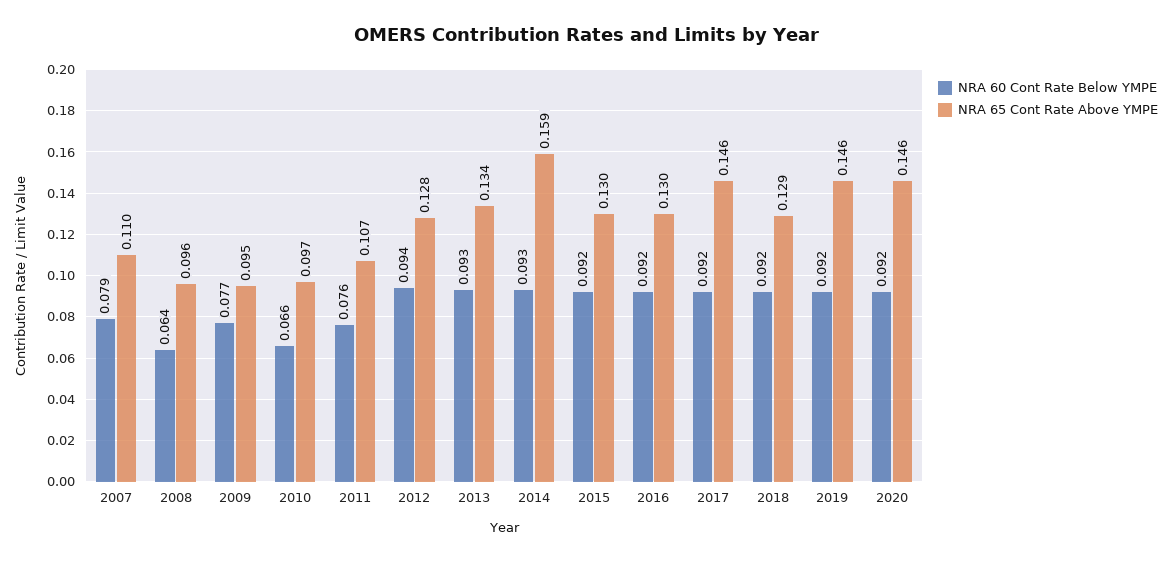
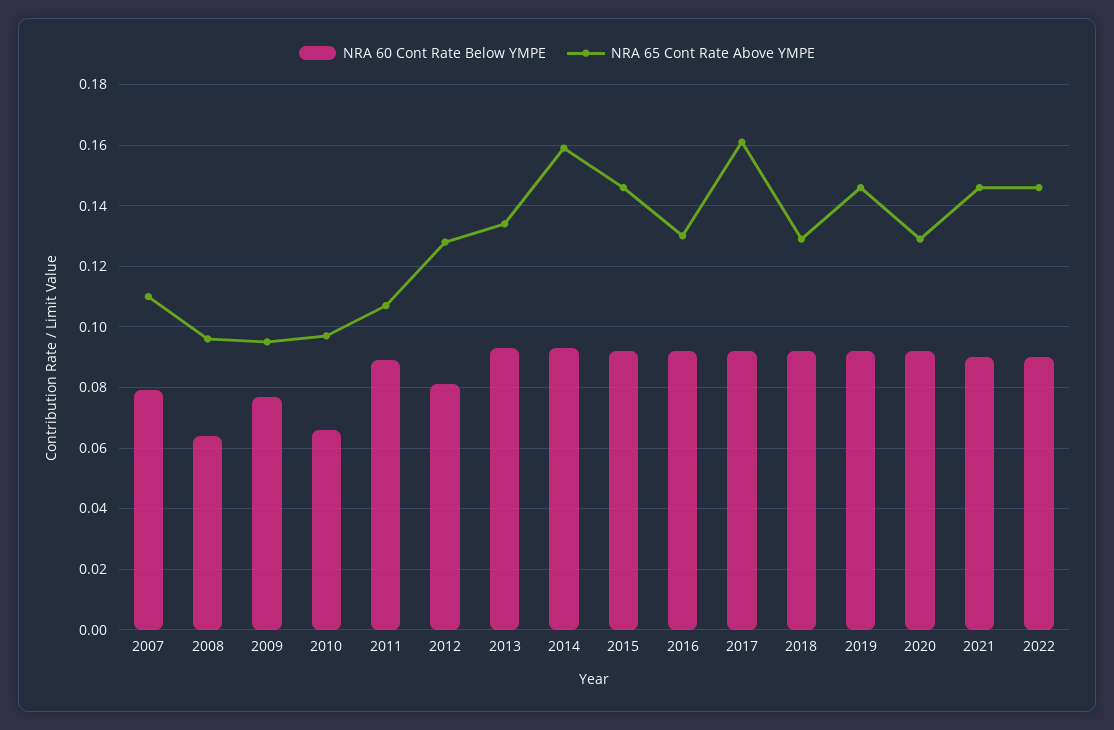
NRA 60 Cont Rate Below YMPE, 2011: 0.076 -> 0.09
NRA 60 Cont Rate Below YMPE, 2012: 0.094 -> 0.08
NRA 65 Cont Rate Above YMPE, 2015: 0.13 -> 0.145
NRA 65 Cont Rate Above YMPE, 2017: 0.146 -> 0.16
NRA 65 Cont Rate Above YMPE, 2020: 0.146 -> 0.13
NRA 60 Cont Rate Below YMPE, 2021: none -> 0.09
NRA 65 Cont Rate Above YMPE, 2021: none -> 0.145
NRA 60 Cont Rate Below YMPE, 2022: none -> 0.09
NRA 65 Cont Rate Above YMPE, 2022: none -> 0.145

